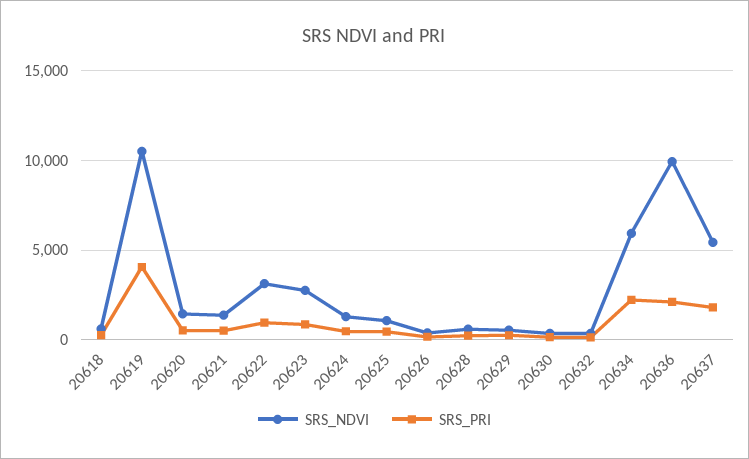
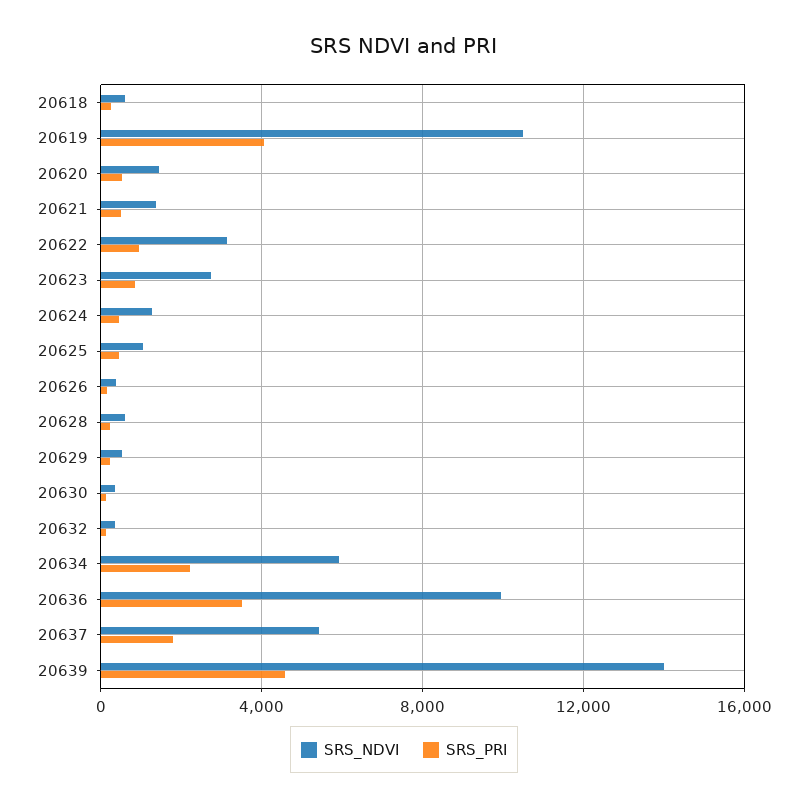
SRS_PRI, 20636: 2000 -> 3500
SRS_NDVI, 20639: none -> 14000
SRS_PRI, 20639: none -> 4500

